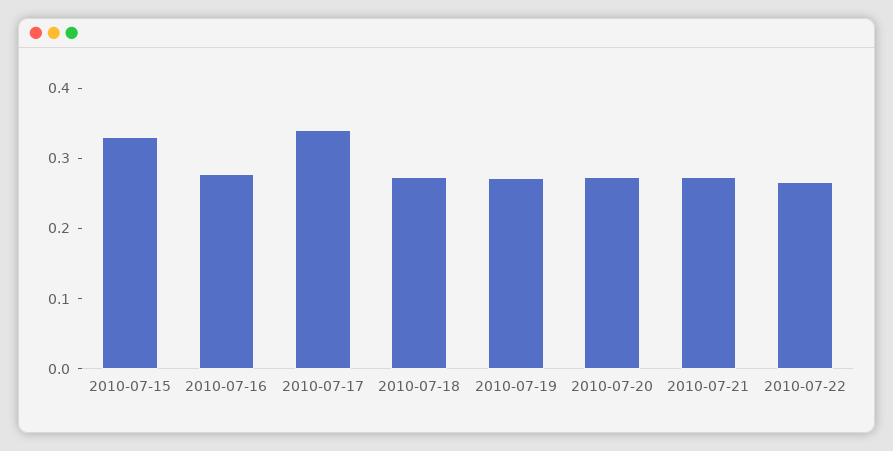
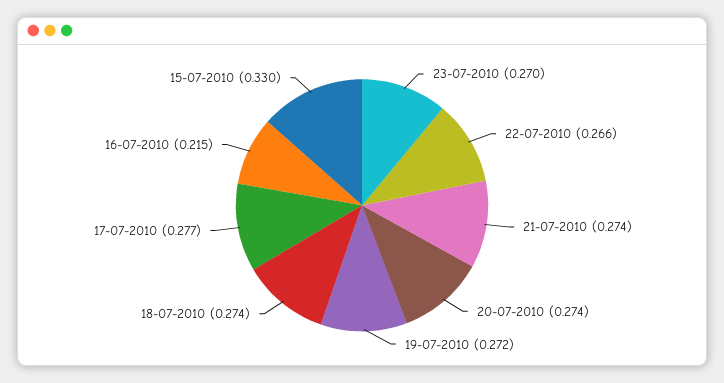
2010-07-16: 0.28 -> 0.215
2010-07-17: 0.34 -> 0.277
23-07-2010: none -> 0.27

